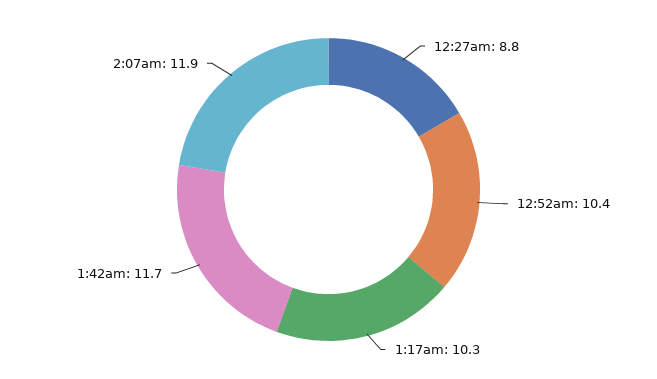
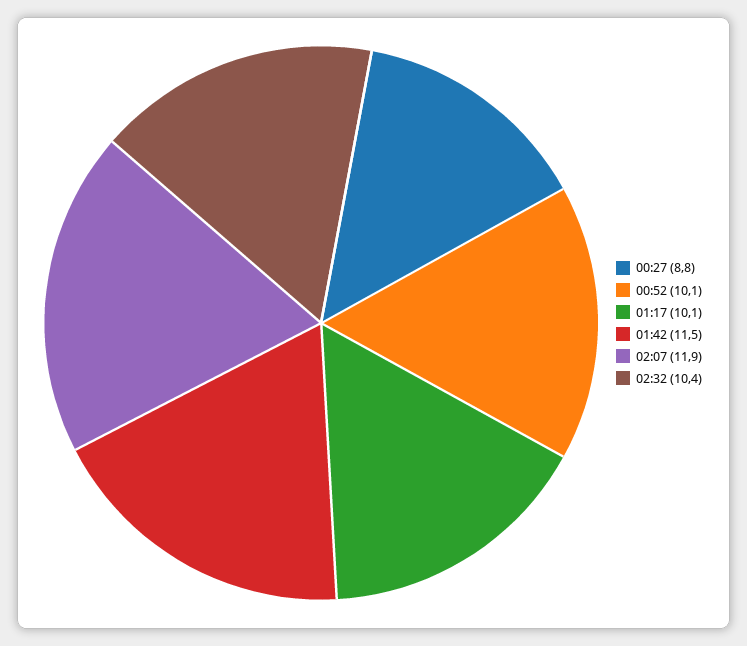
12:52am: 10.4 -> 10.1
1:17am: 10.3 -> 10.1
1:42am: 11.7 -> 11.5
02:32: none -> 10.4

